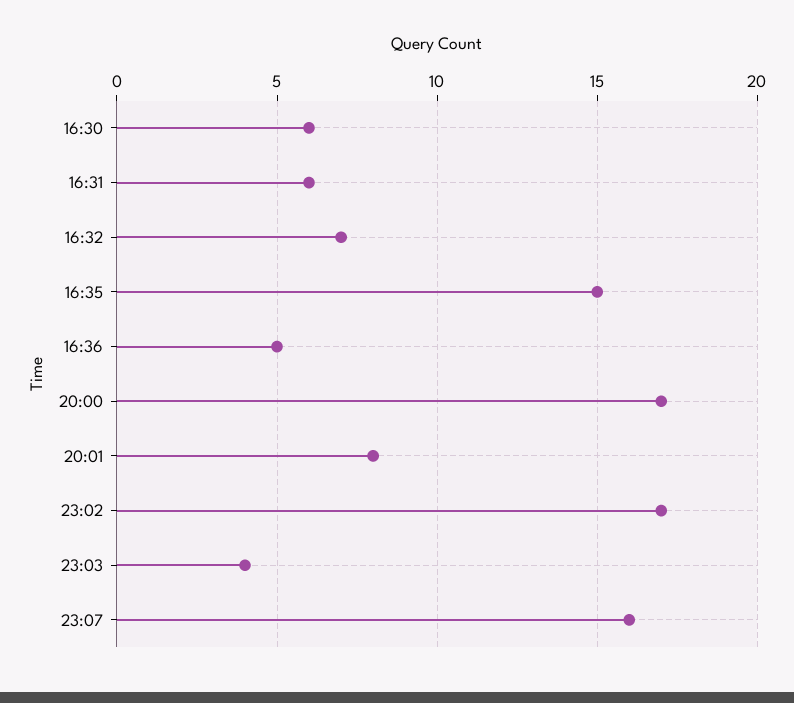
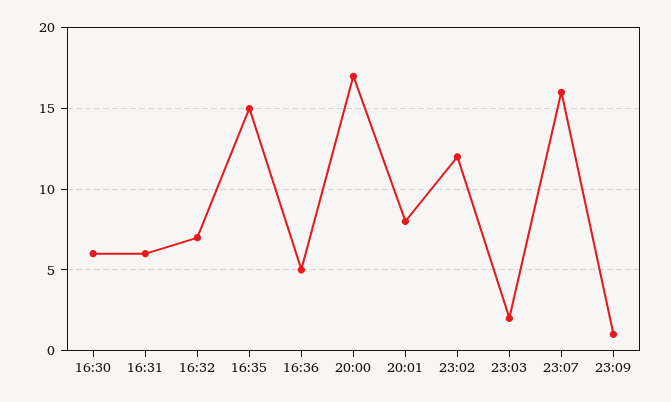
23:02: 17 -> 12
23:03: 4 -> 2
23:09: none -> 1

